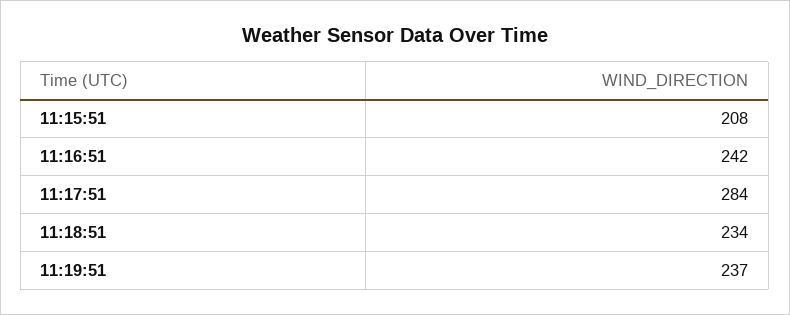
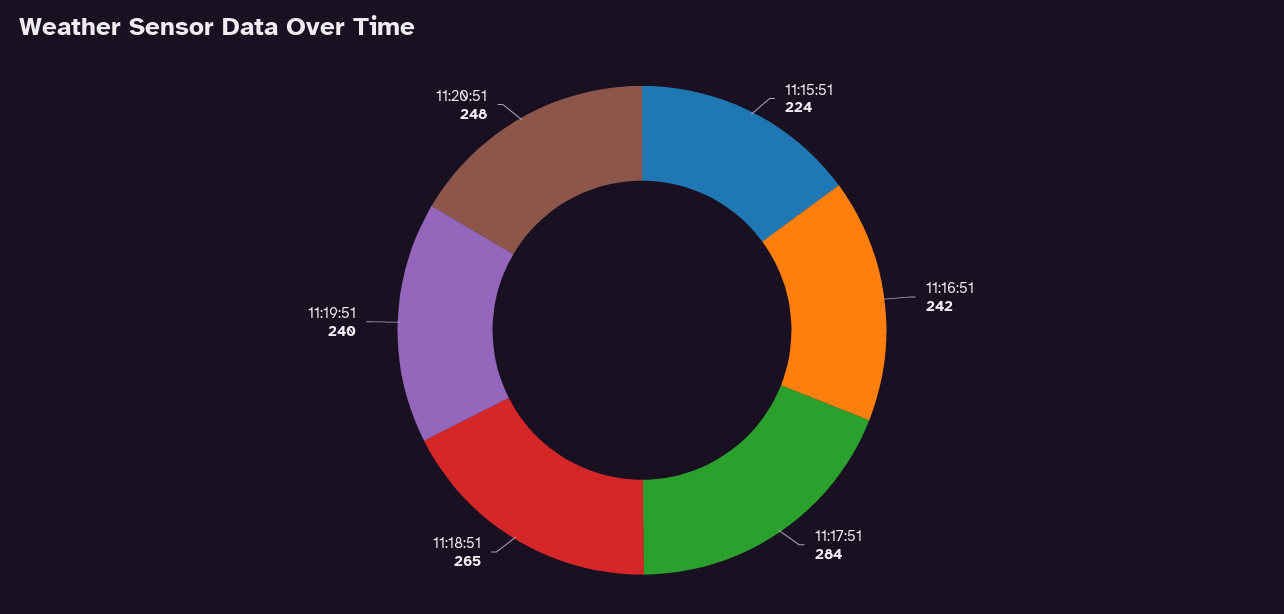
11:15:51: 208 -> 224
11:18:51: 234 -> 265
11:19:51: 237 -> 240
11:20:51: none -> 248

